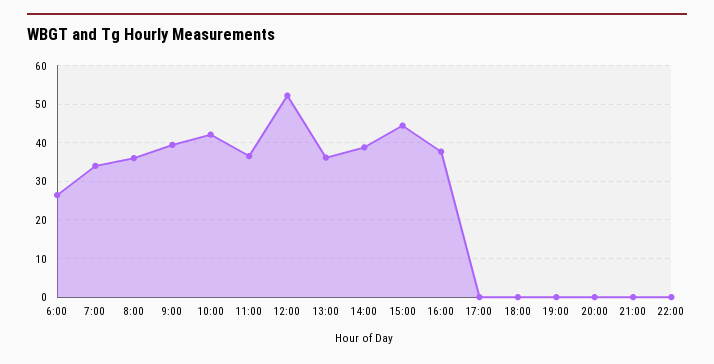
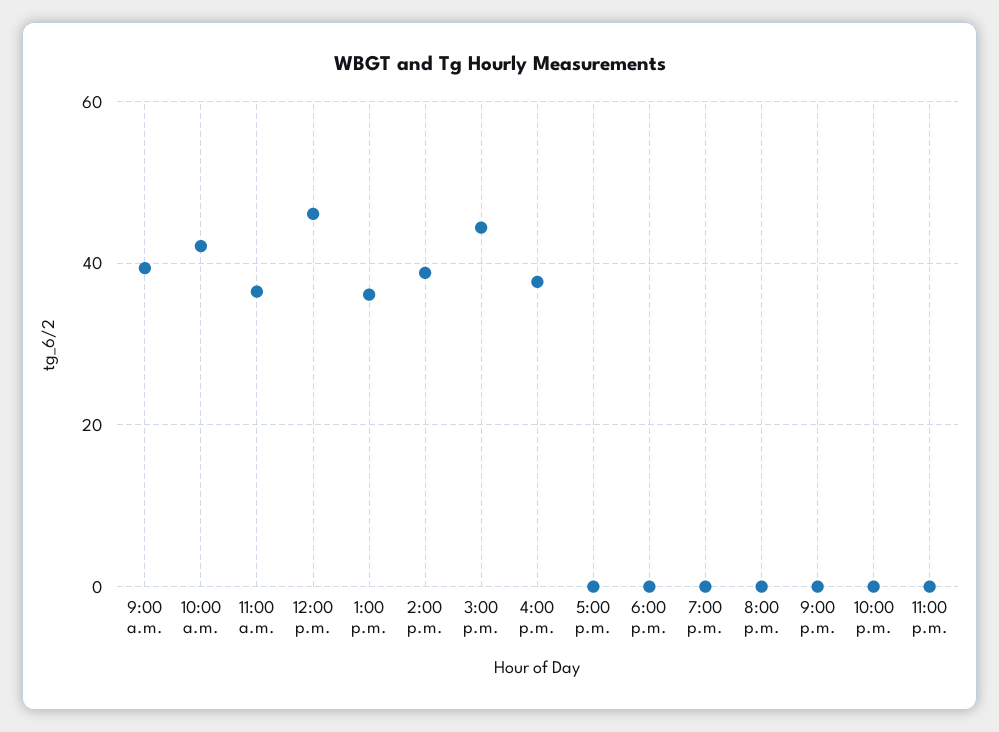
6:00: 26 -> none
7:00: 34 -> none
8:00: 36 -> none
12:00: 52 -> 46
11:00 p.m.: none -> 0

